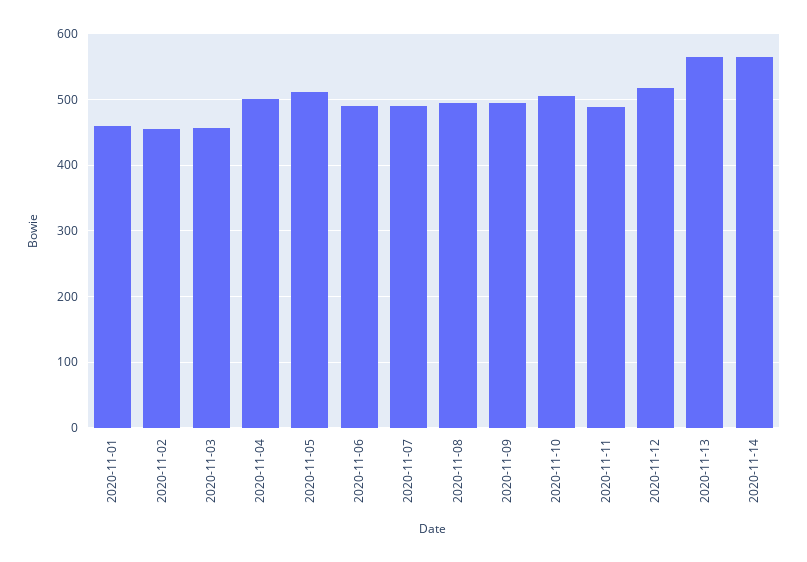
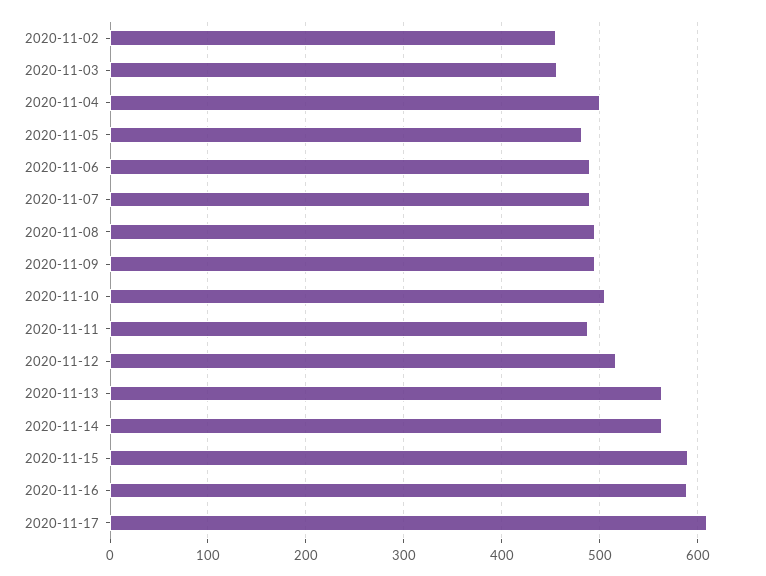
2020-11-01: 460 -> none
2020-11-05: 510 -> 480
2020-11-15: none -> 590
2020-11-16: none -> 590
2020-11-17: none -> 610

